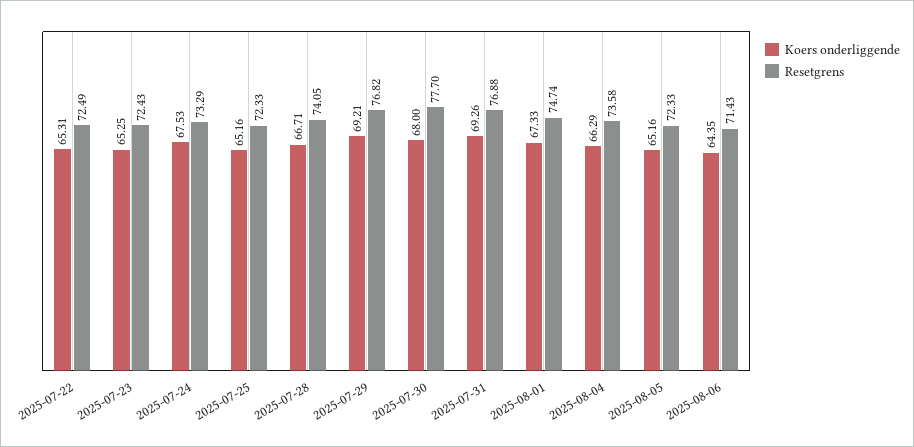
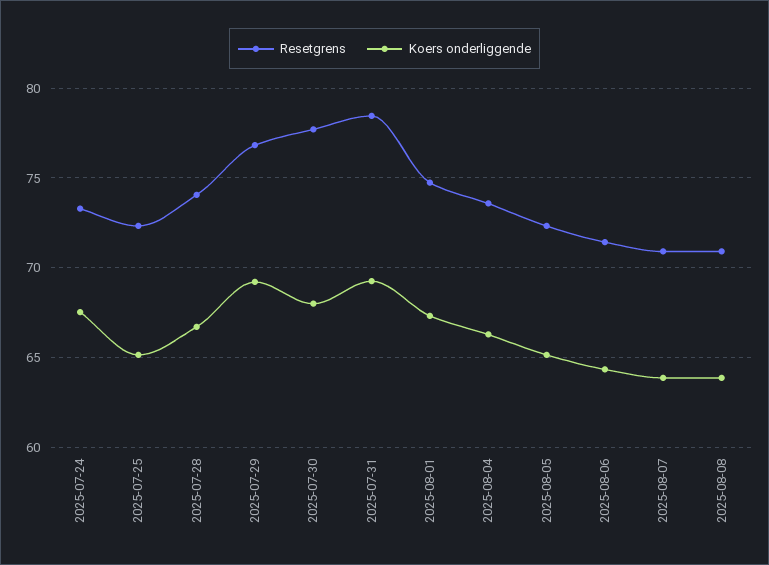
Koers onderliggende, 2025-07-22: 65.31 -> none
Resetgrens, 2025-07-22: 72.49 -> none
Koers onderliggende, 2025-07-23: 65.25 -> none
Resetgrens, 2025-07-23: 72.43 -> none
Resetgrens, 2025-07-31: 76.88 -> 78.5
Resetgrens, 2025-08-07: none -> 71
Koers onderliggende, 2025-08-07: none -> 64
Resetgrens, 2025-08-08: none -> 71
Koers onderliggende, 2025-08-08: none -> 64

